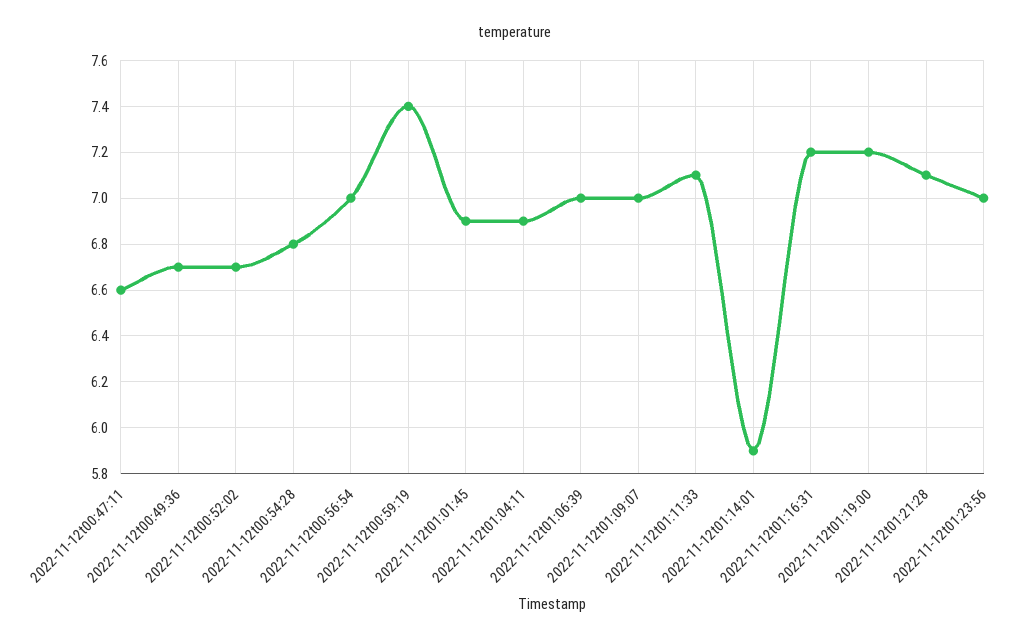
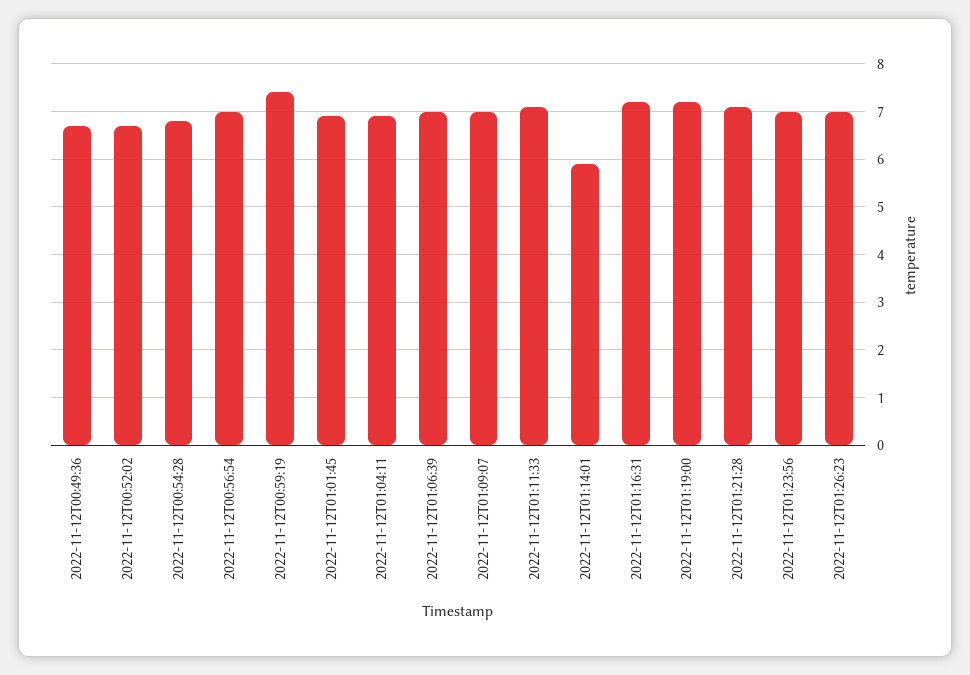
2022-11-12t00:47:11: 6.6 -> none
2022-11-12T01:26:23: none -> 7

